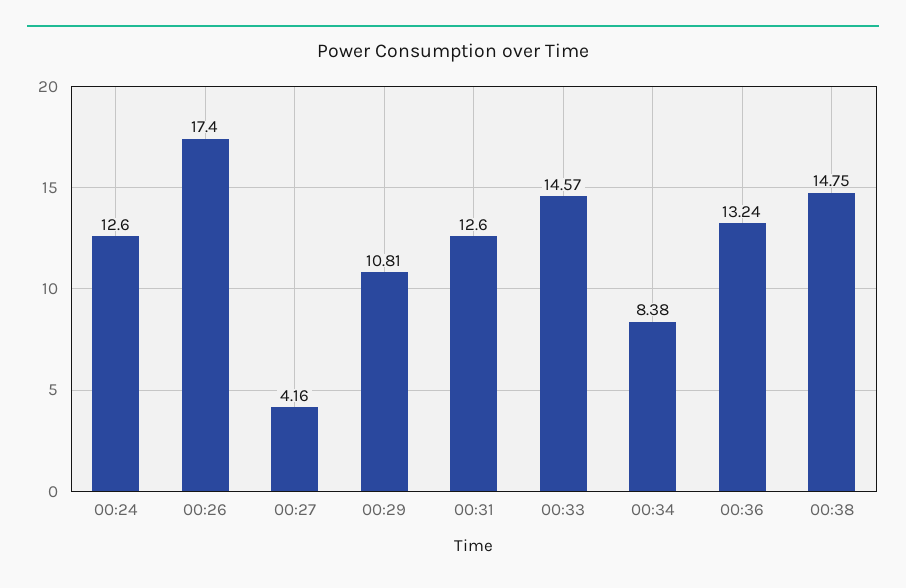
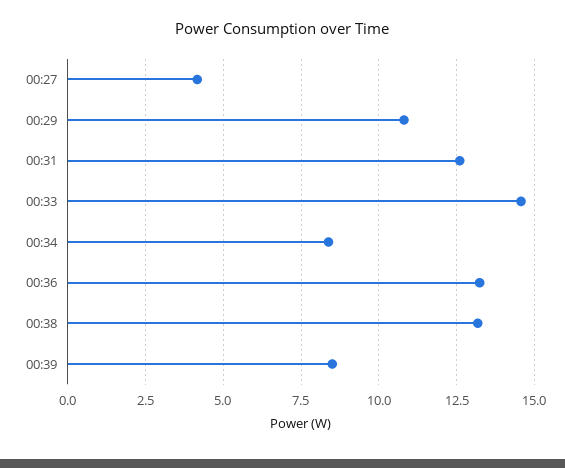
00:24: 12.6 -> none
00:26: 17.4 -> none
00:38: 14.75 -> 13.25
00:39: none -> 8.5

